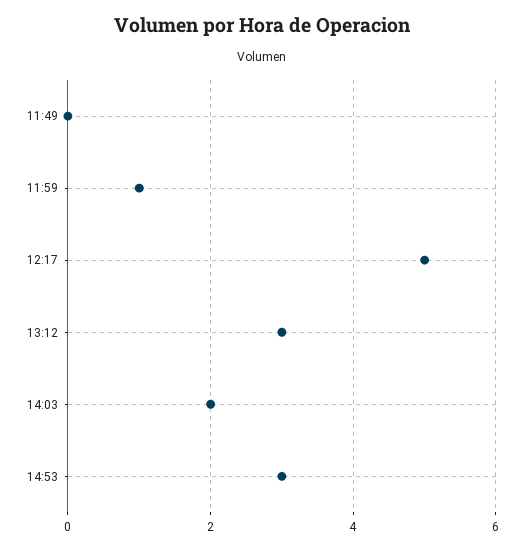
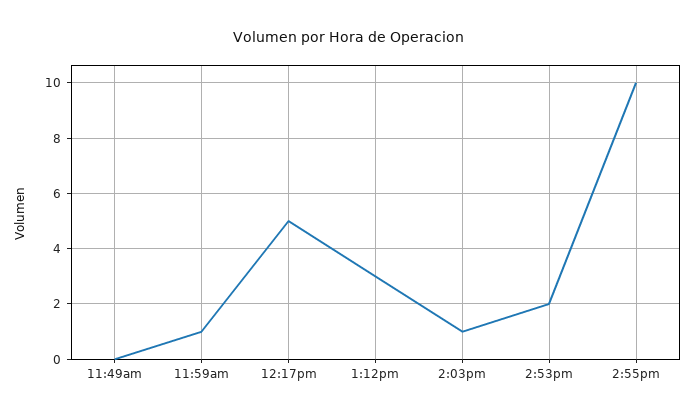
14:03: 2 -> 1
14:53: 3 -> 2
2:55pm: none -> 10

